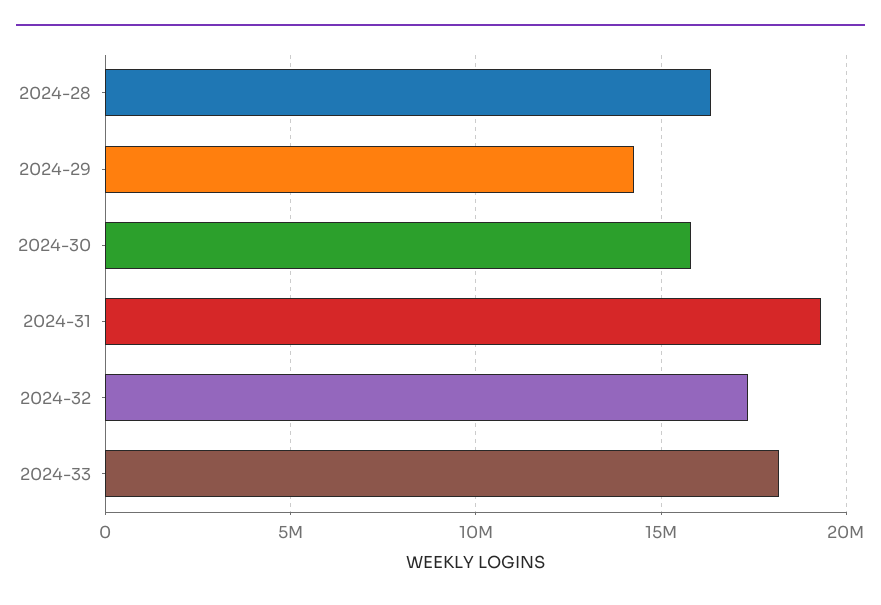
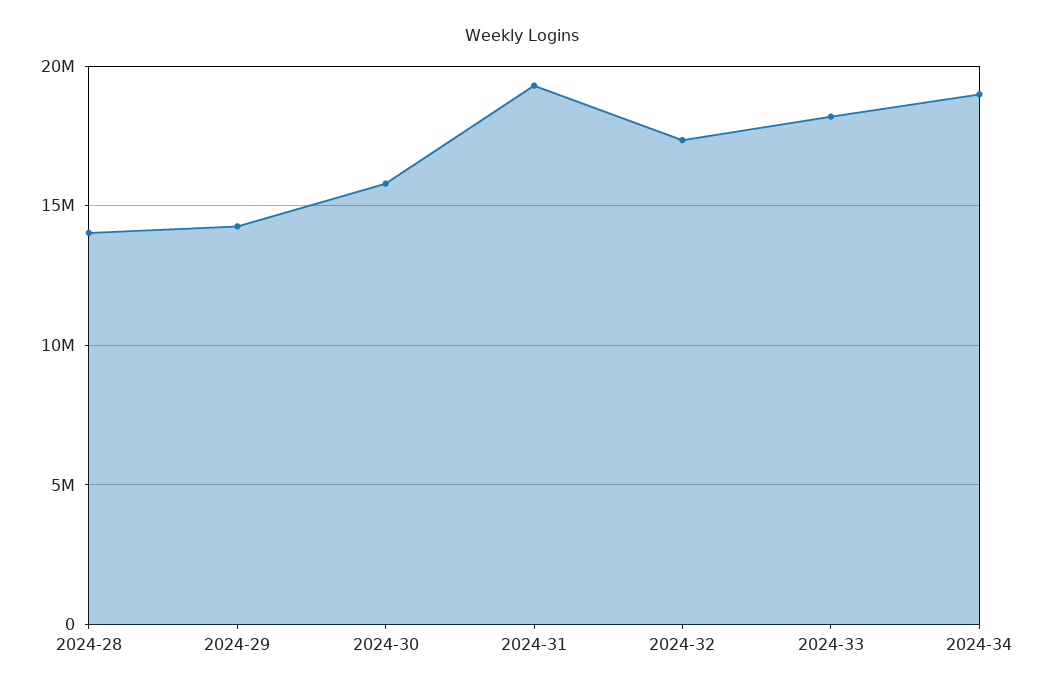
2024-28: 16500000 -> 14000000
2024-34: none -> 19000000

